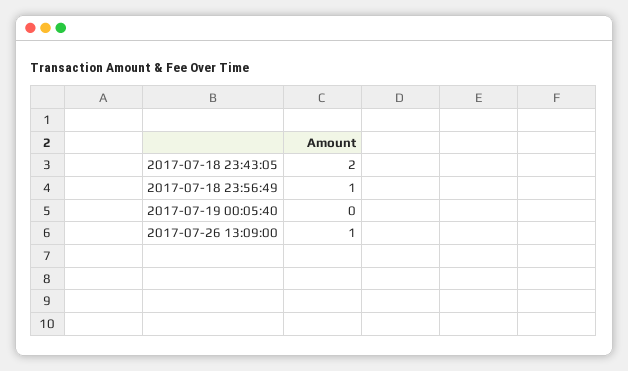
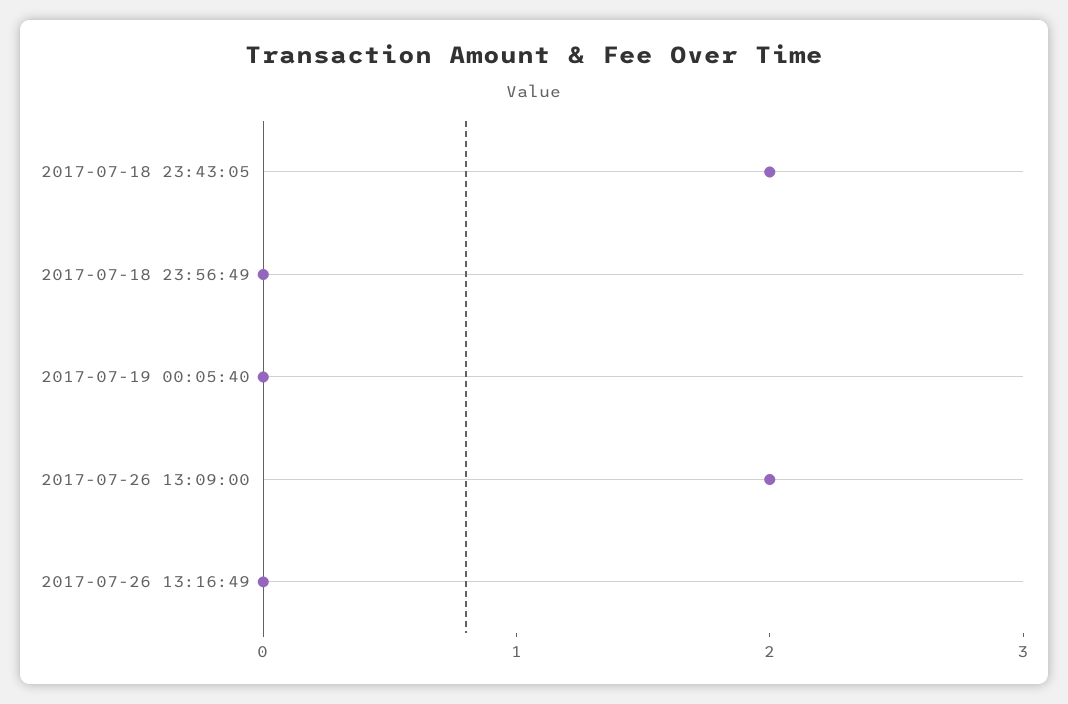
2017-07-18 23:56:49: 1 -> 0
2017-07-26 13:09:00: 1 -> 2
2017-07-26 13:16:49: none -> 0

